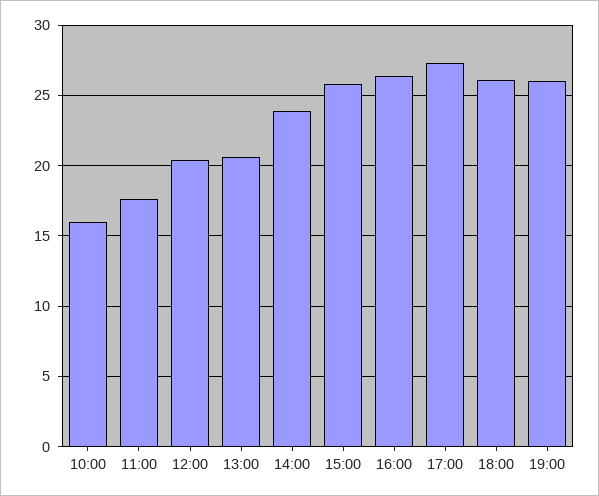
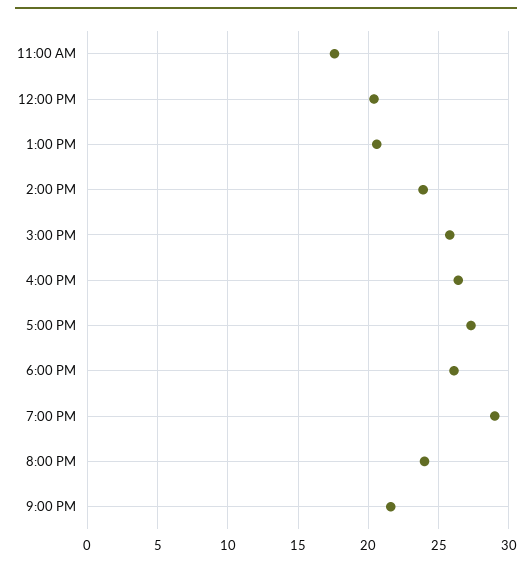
10:00: 16 -> none
19:00: 26 -> 29
8:00 PM: none -> 24
9:00 PM: none -> 21.5

